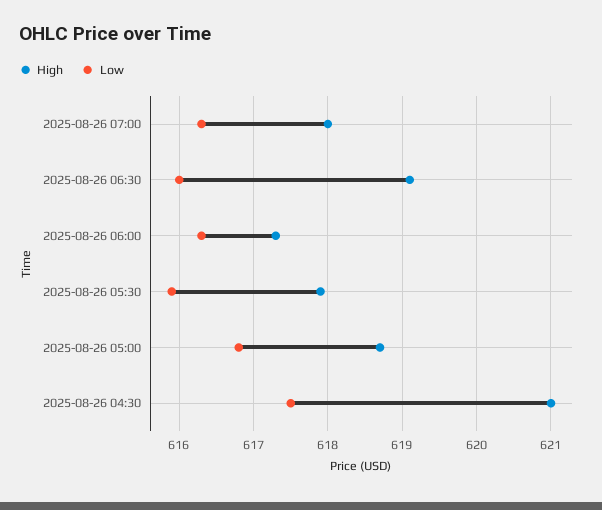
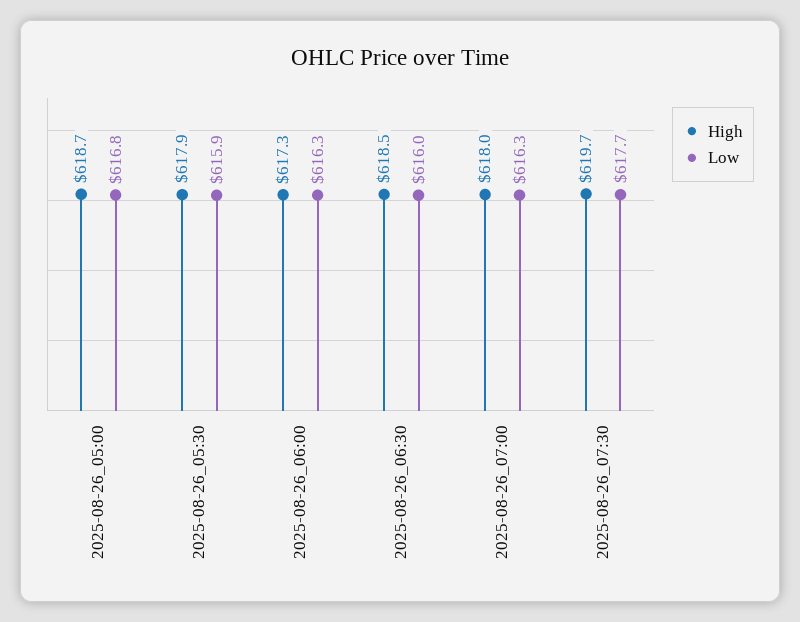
High, 2025-08-26 06:30: 619.1 -> 618.5
High, 2025-08-26 04:30: 621 -> none
Low, 2025-08-26 04:30: 617.5 -> none
High, 2025-08-26_07:30: none -> 619.7
Low, 2025-08-26_07:30: none -> 617.7

